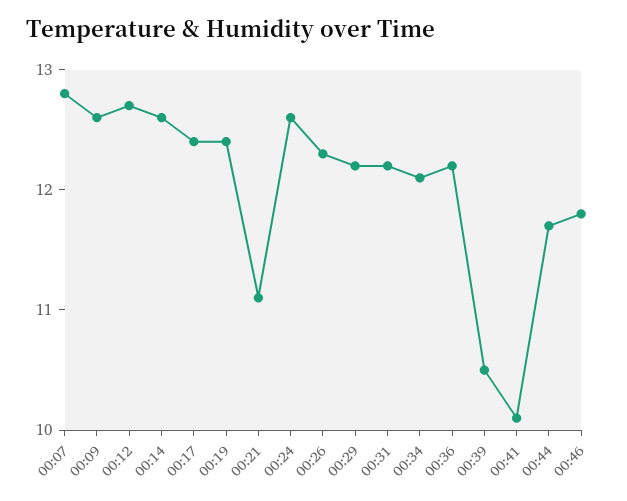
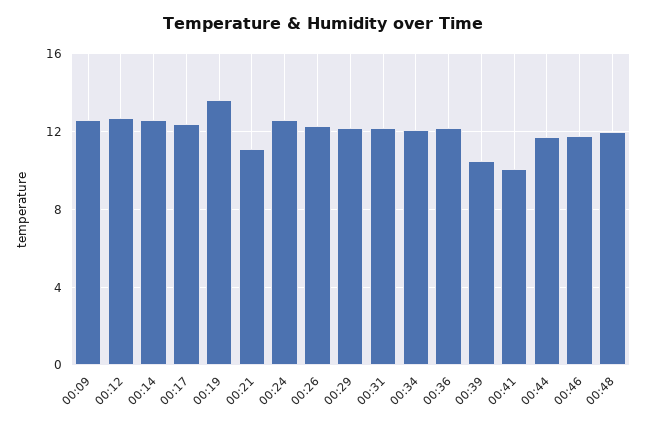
00:07: 12.8 -> none
00:19: 12.4 -> 13.5
00:48: none -> 12

